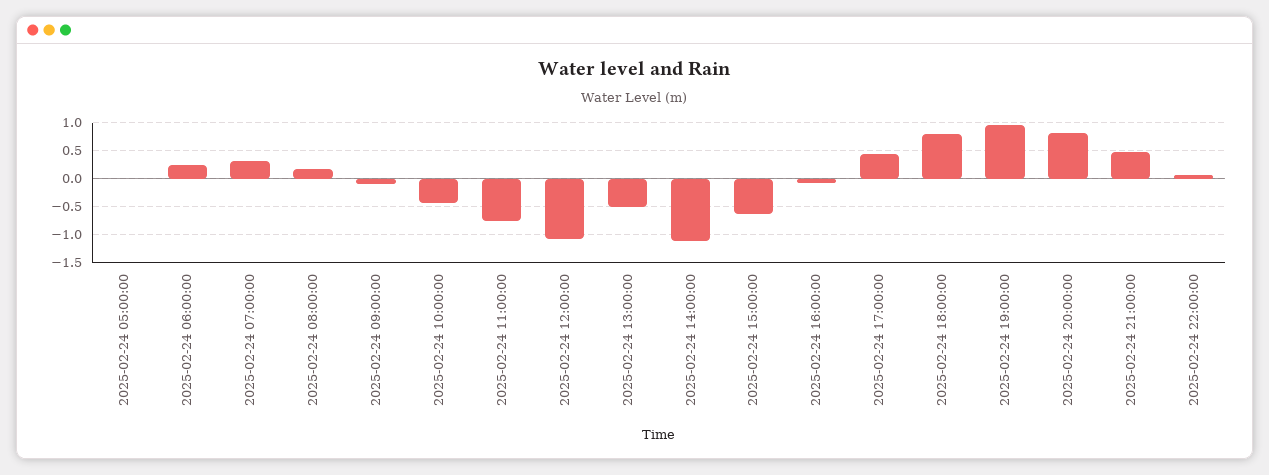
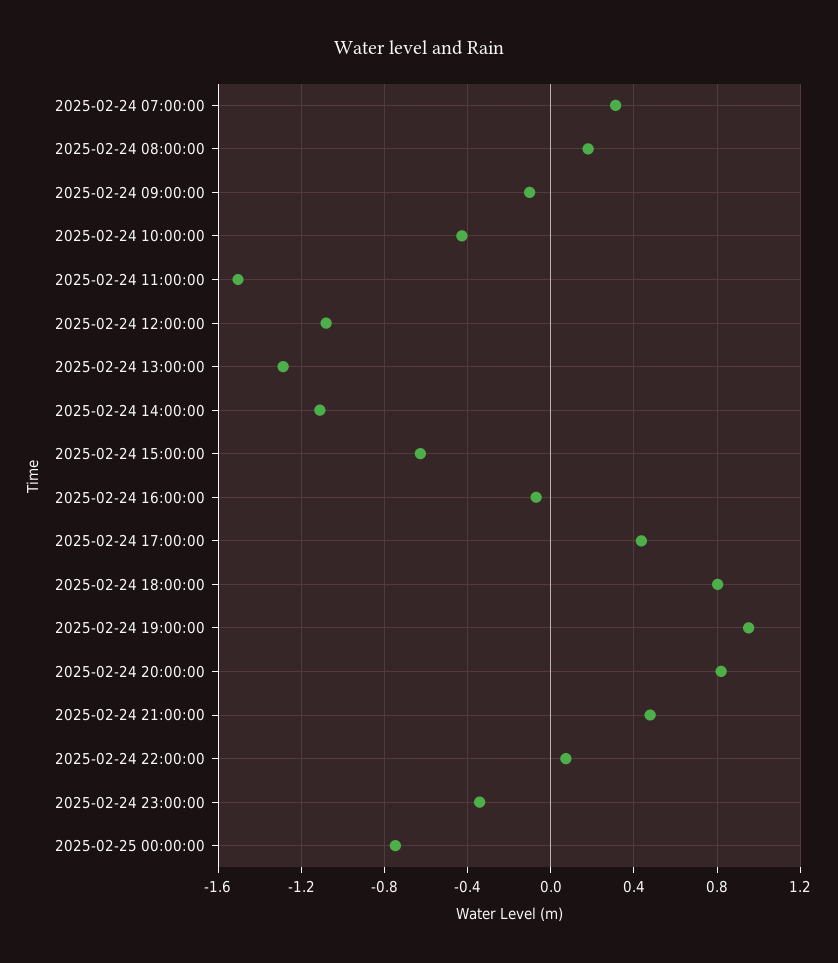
2025-02-24 05:00:00: 0 -> none
2025-02-24 06:00:00: 0.25 -> none
2025-02-24 11:00:00: -0.75 -> -1.5
2025-02-24 13:00:00: -0.5 -> -1.3
2025-02-24 23:00:00: none -> -0.35
2025-02-25 00:00:00: none -> -0.75

